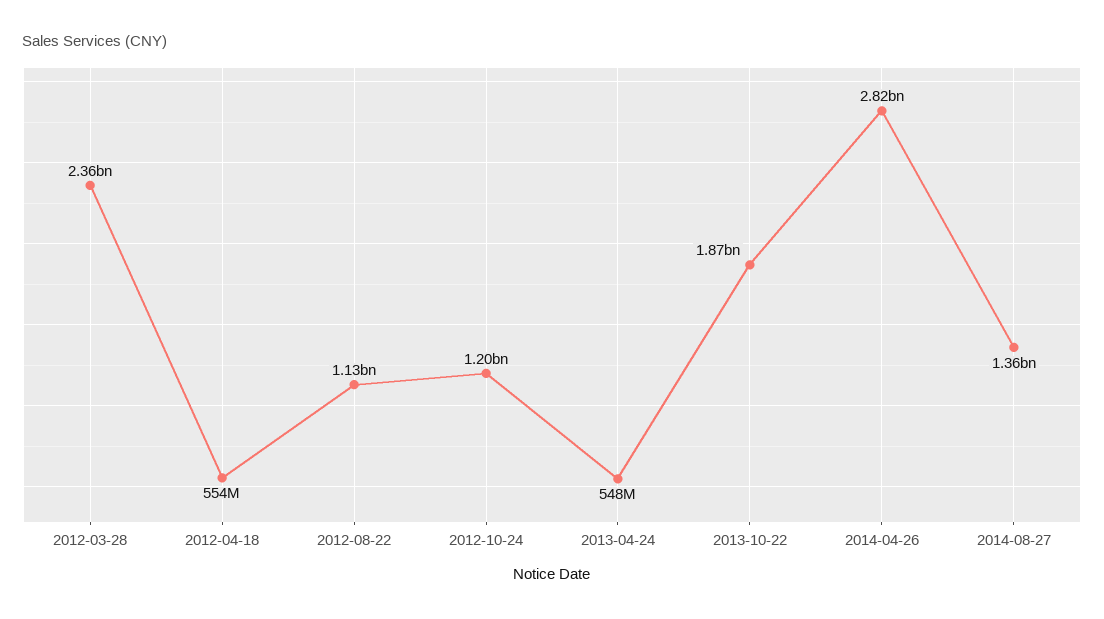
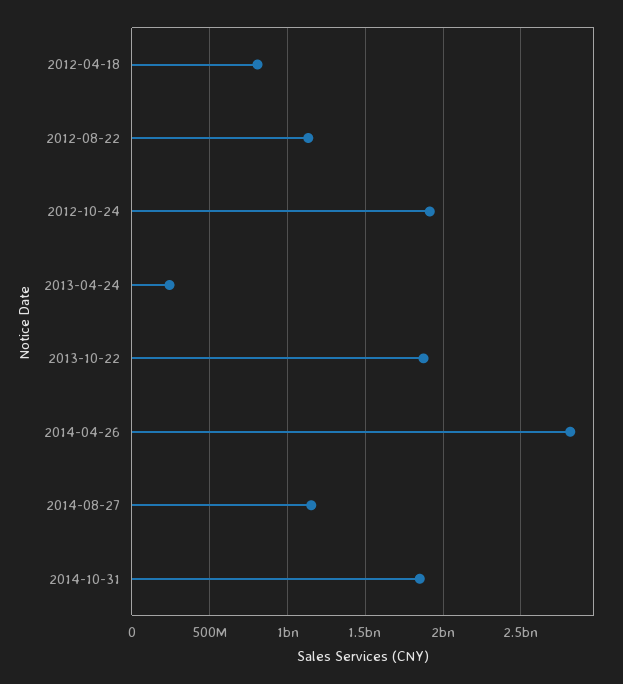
2012-03-28: 2360000000 -> none
2012-04-18: 554000000 -> 800000000
2012-10-24: 1200000000 -> 1900000000
2013-04-24: 548000000 -> 250000000
2014-08-27: 1360000000 -> 1150000000
2014-10-31: none -> 1850000000

